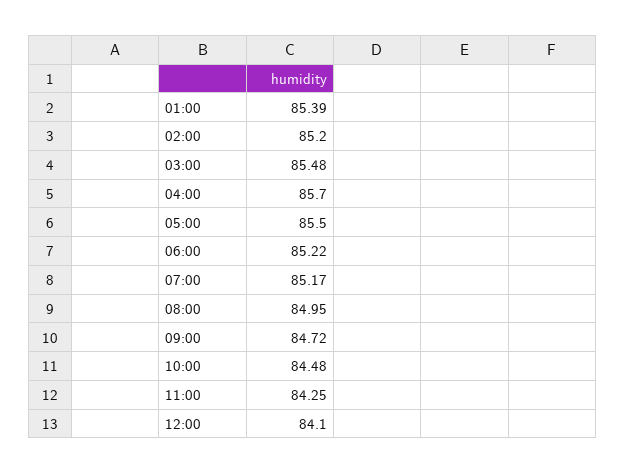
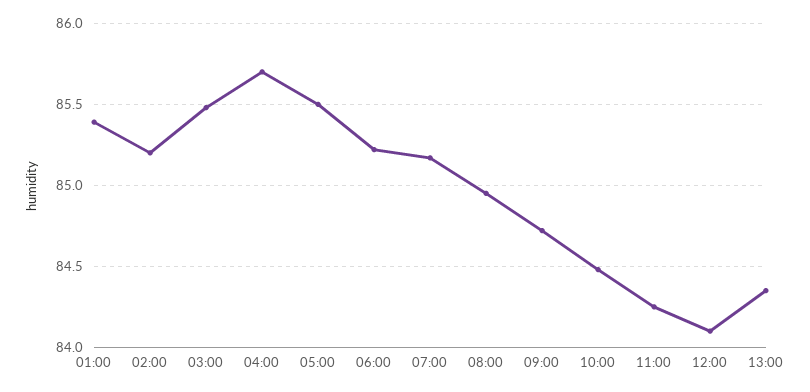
13:00: none -> 84.35

